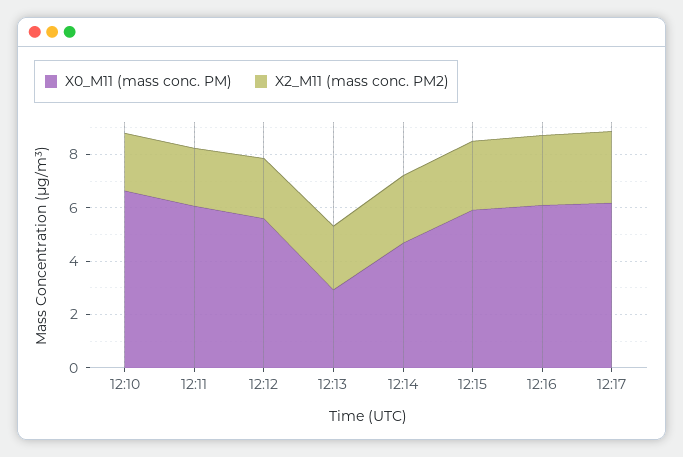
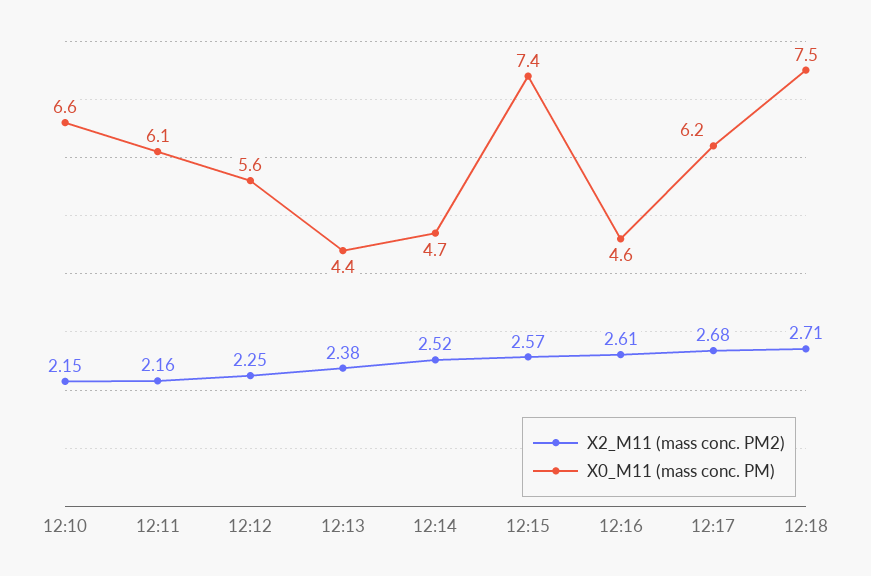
X0_M11 (mass conc. PM), 12:13: 3 -> 4.4
X0_M11 (mass conc. PM), 12:15: 6 -> 7.4
X0_M11 (mass conc. PM), 12:16: 6 -> 4.6
X2_M11 (mass conc. PM2), 12:18: none -> 2.71
X0_M11 (mass conc. PM), 12:18: none -> 7.5

